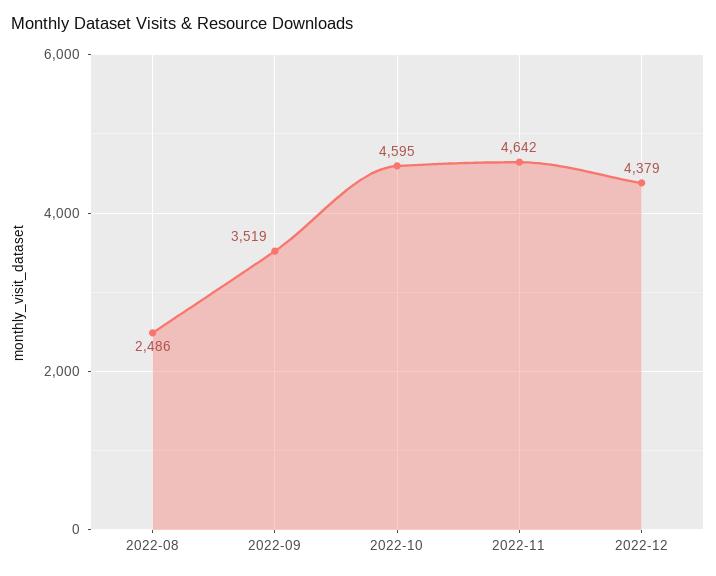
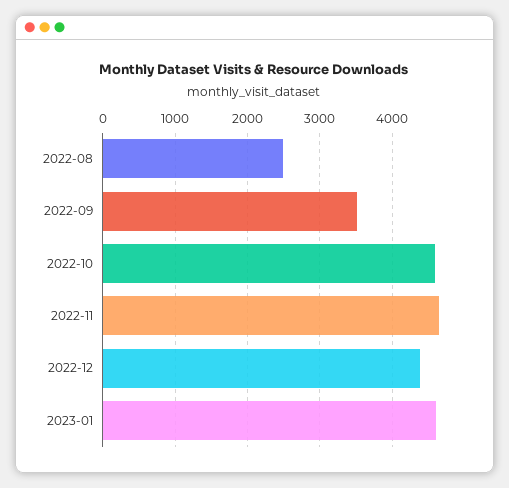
2023-01: none -> 4600

